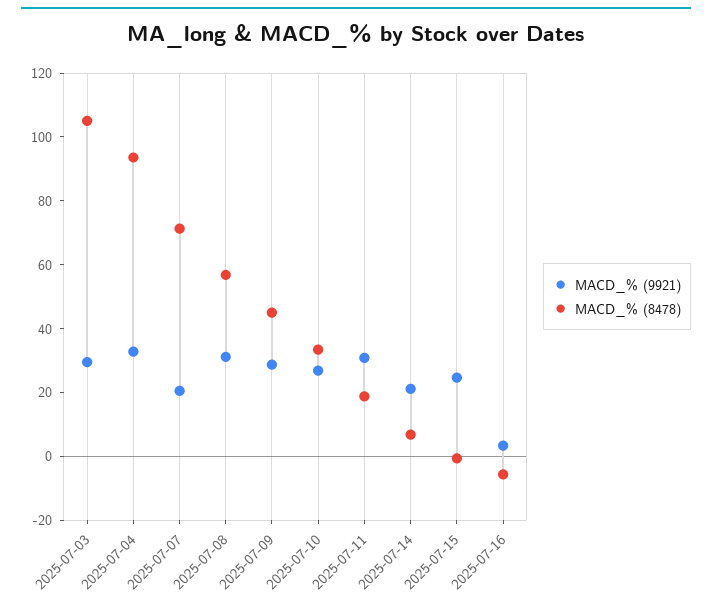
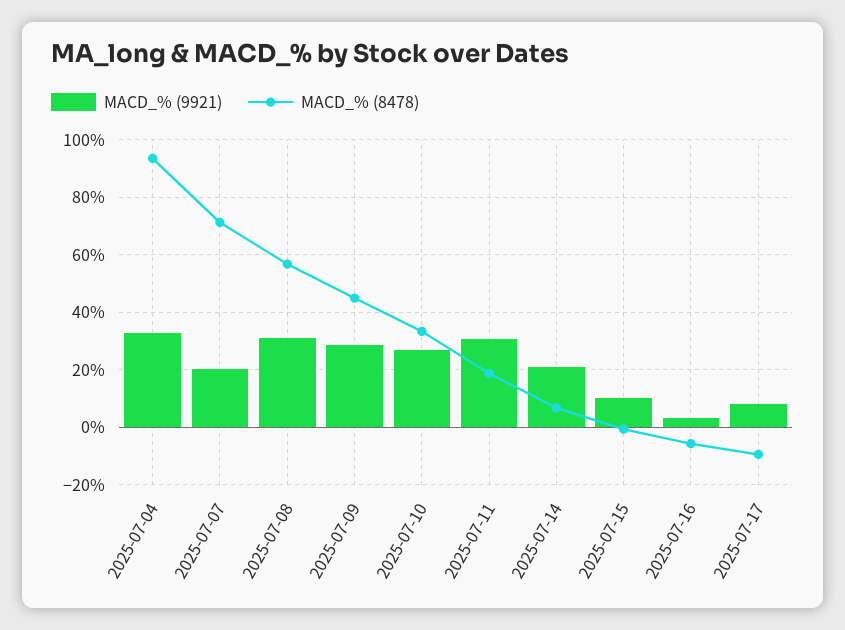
MACD_% (9921), 2025-07-03: 30 -> none
MACD_% (8478), 2025-07-03: 105 -> none
MACD_% (9921), 2025-07-15: 25 -> 10
MACD_% (9921), 2025-07-17: none -> 7.5
MACD_% (8478), 2025-07-17: none -> -10

